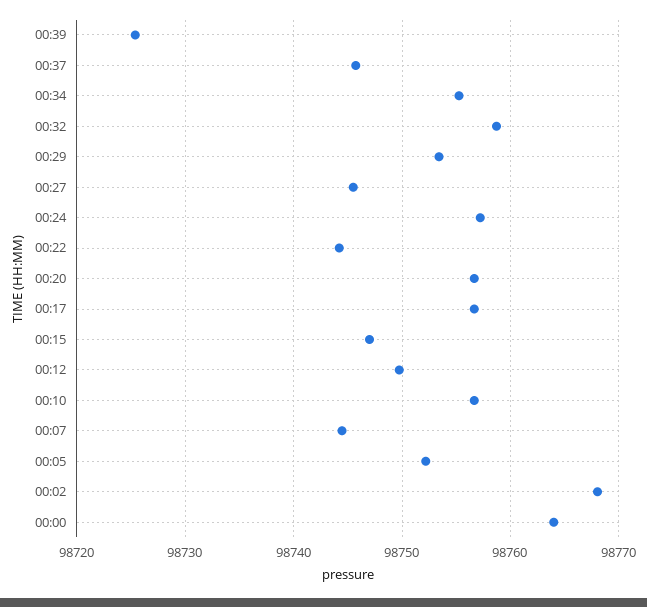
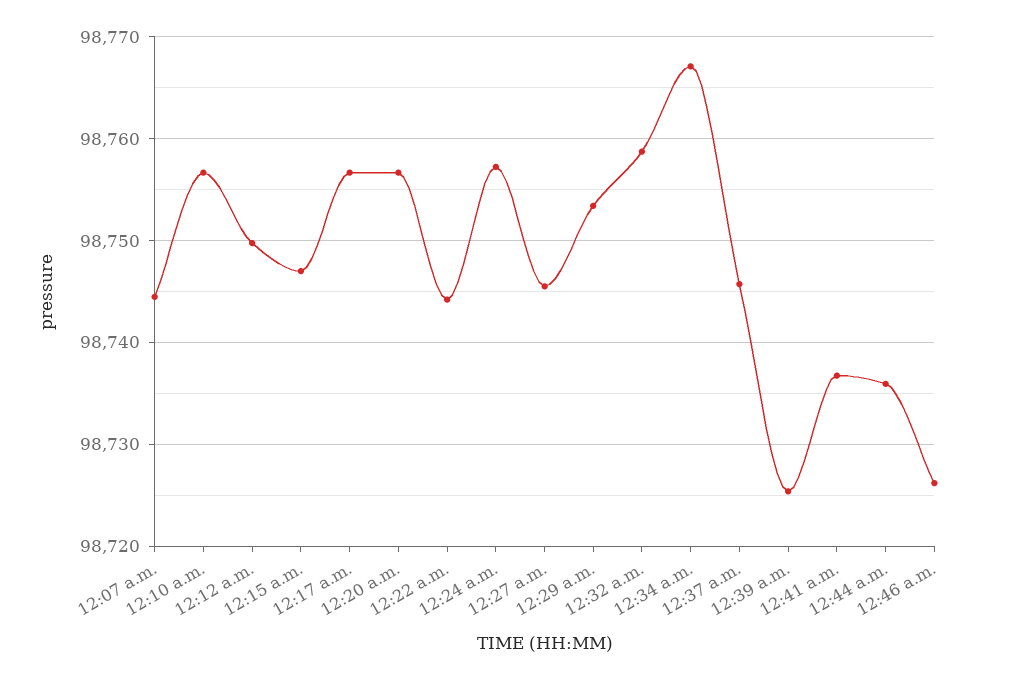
00:34: 98755 -> 98767
00:05: 98752 -> none
00:02: 98768 -> none
00:00: 98764 -> none
12:41 a.m.: none -> 98737
12:44 a.m.: none -> 98736
12:46 a.m.: none -> 98726

